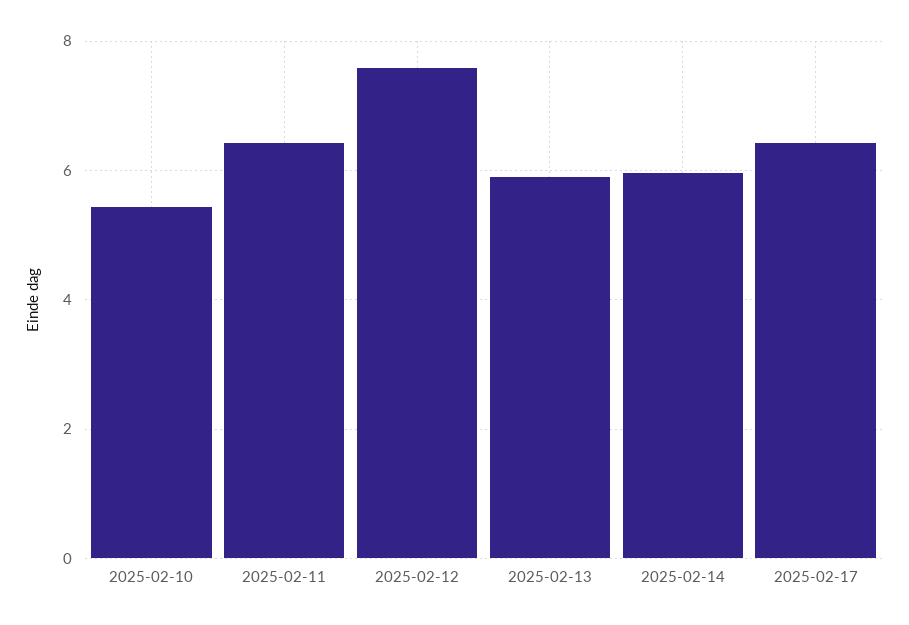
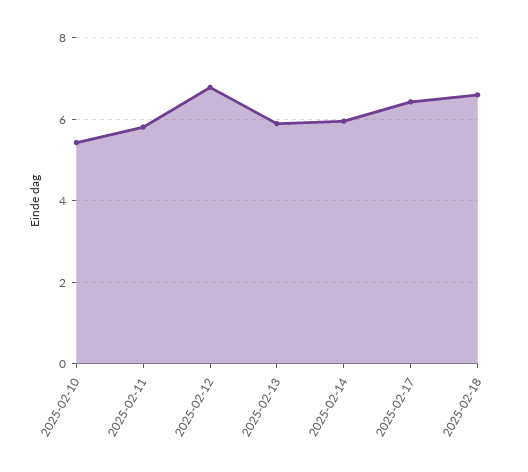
2025-02-11: 6.4 -> 5.8
2025-02-12: 7.6 -> 6.8
2025-02-18: none -> 6.6

